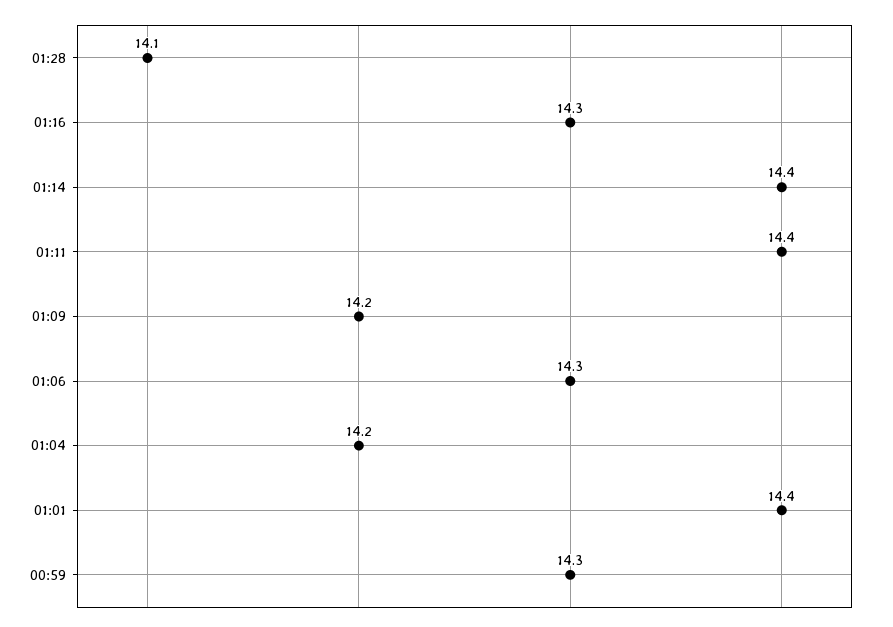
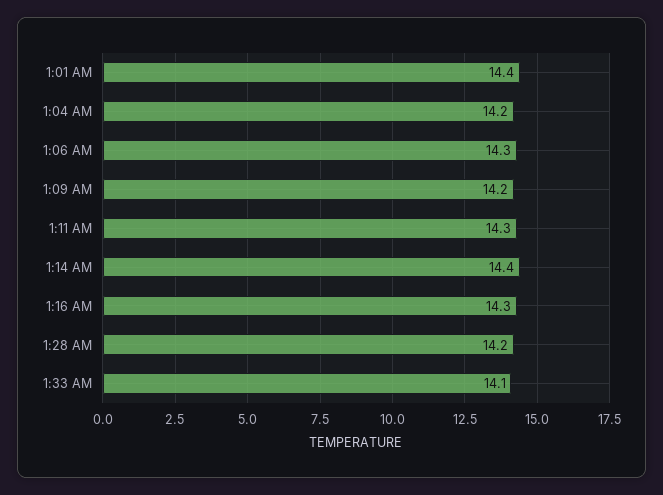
01:28: 14.1 -> 14.2
01:11: 14.4 -> 14.3
00:59: 14.3 -> none
1:33 AM: none -> 14.1

